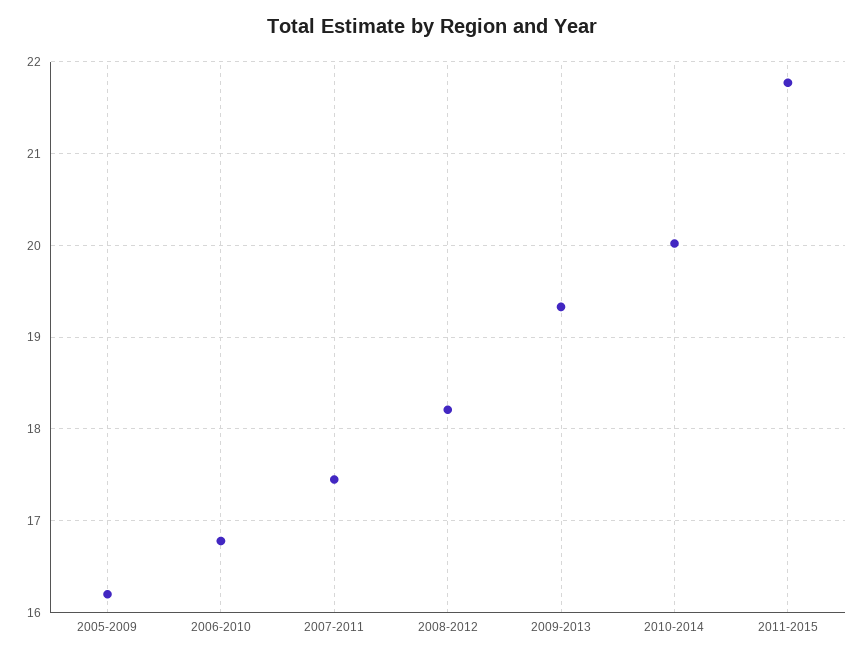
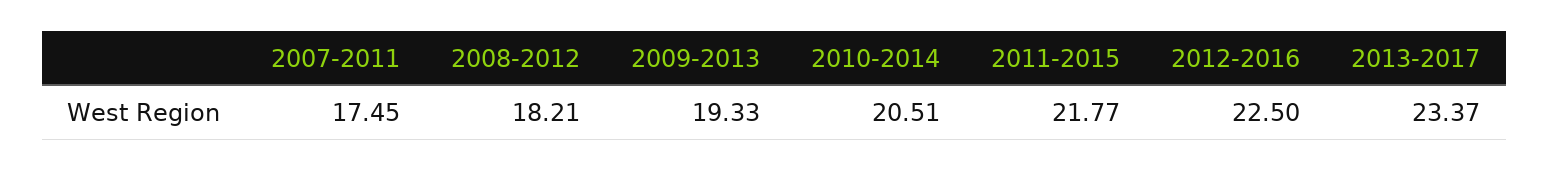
2005-2009: 16.2 -> none
2006-2010: 16.8 -> none
2010-2014: 20 -> 20.51
2012-2016: none -> 22.5
2013-2017: none -> 23.37

